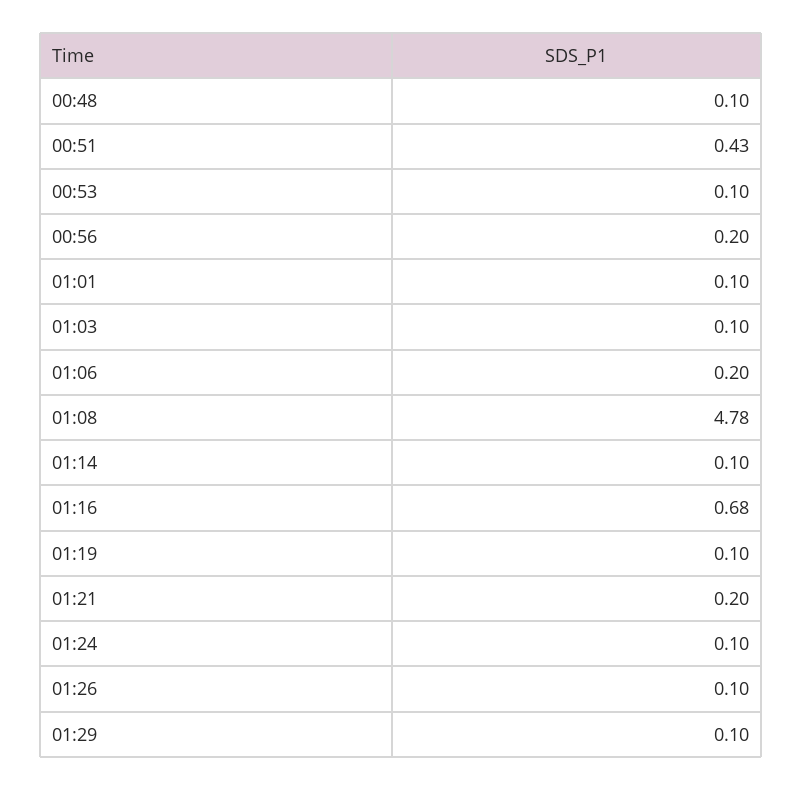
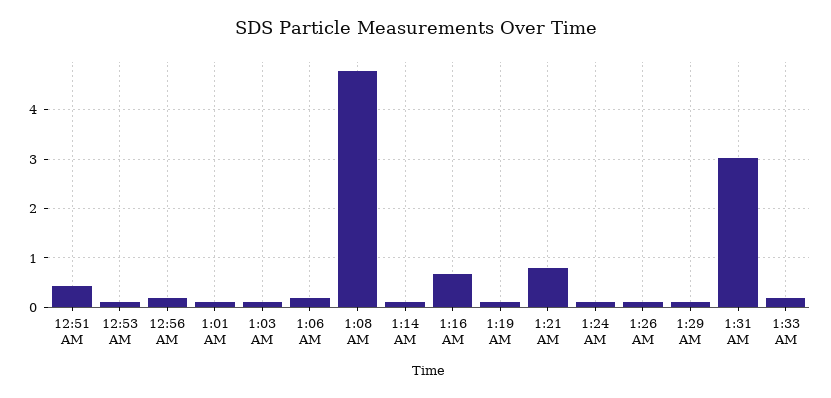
00:48: 0.1 -> none
01:21: 0.2 -> 0.8
1:31 AM: none -> 3
1:33 AM: none -> 0.2

